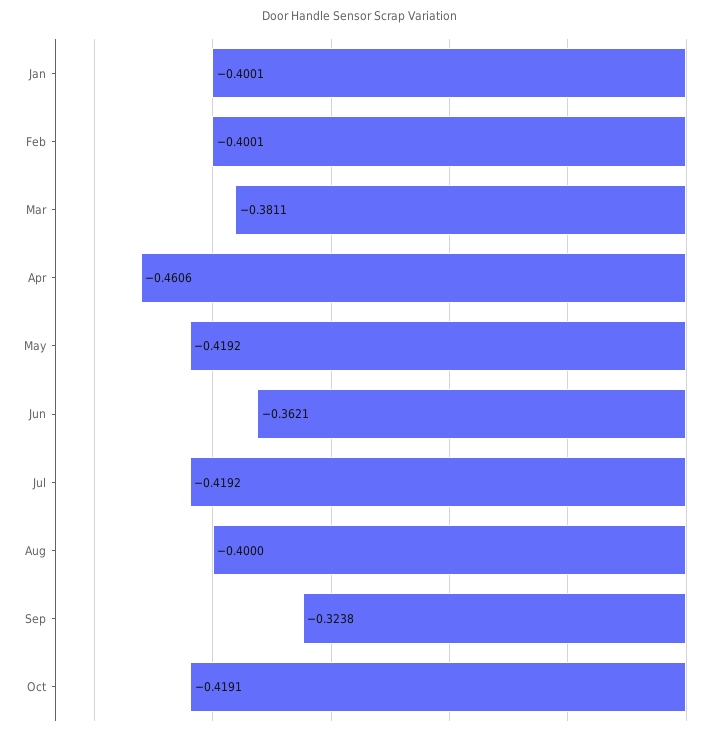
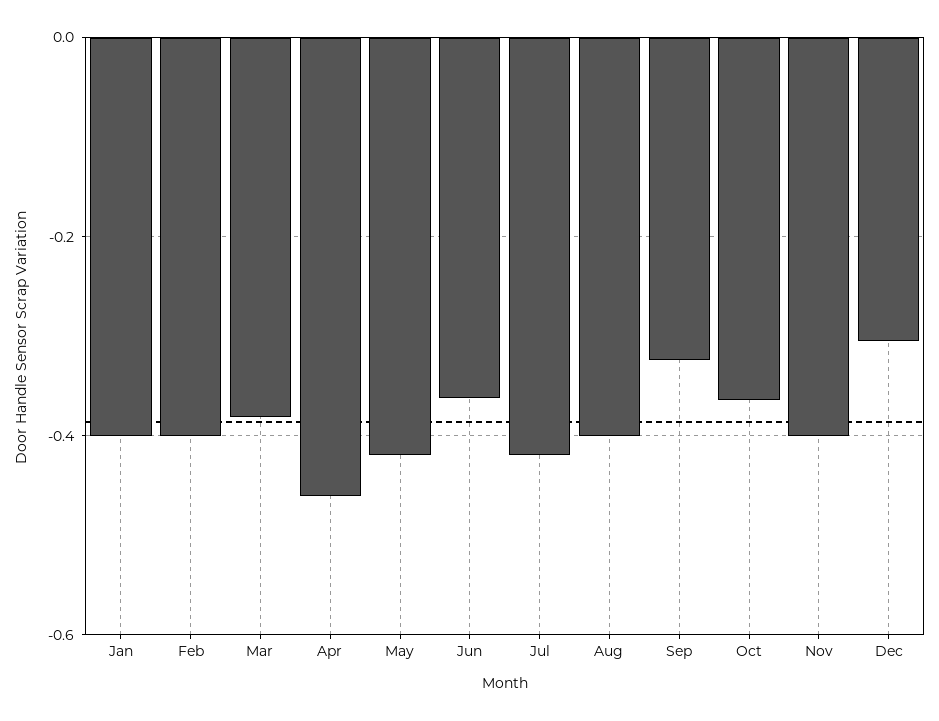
Oct: -0.4191 -> -0.36
Nov: none -> -0.4
Dec: none -> -0.3

